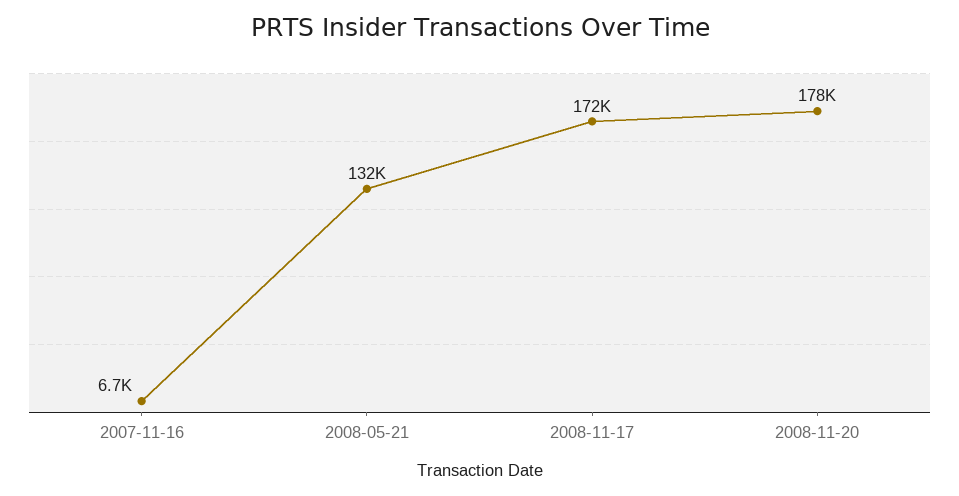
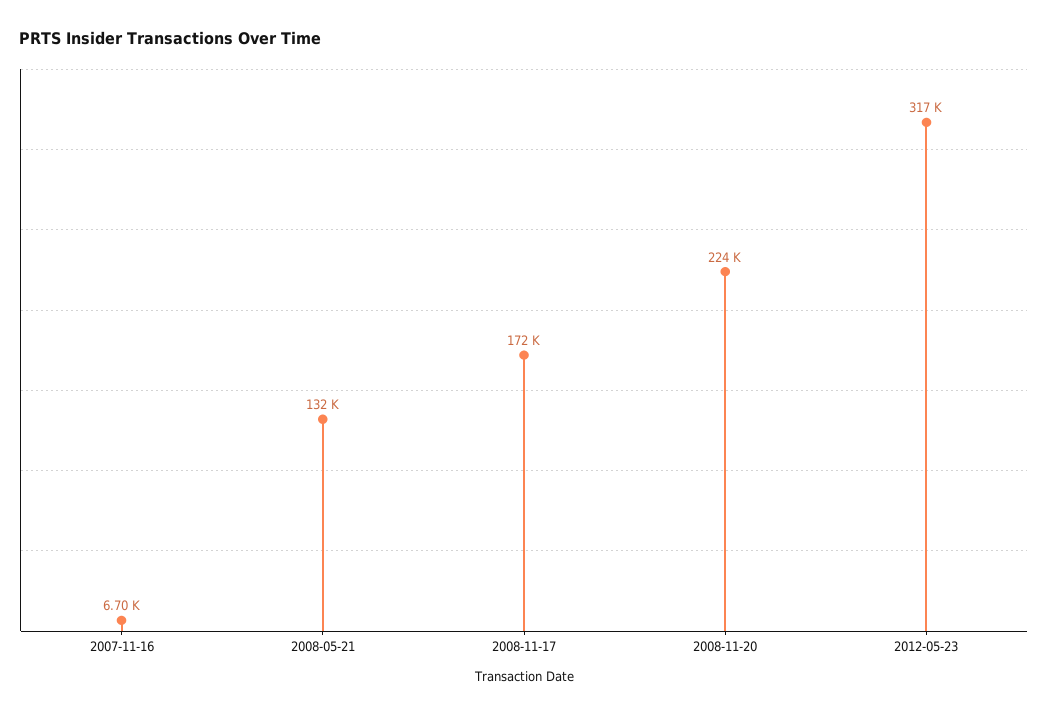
2008-11-20: 178000 -> 224000
2012-05-23: none -> 317000

